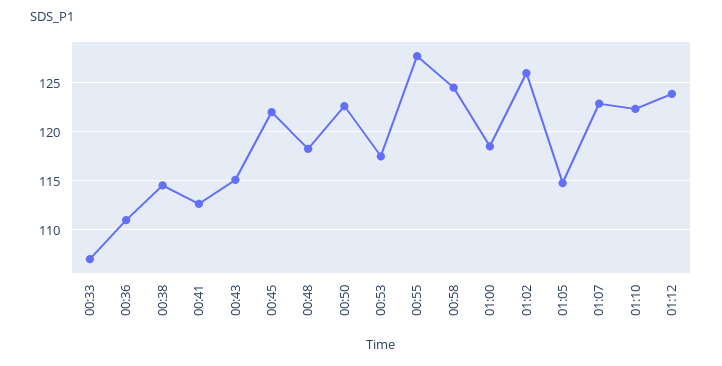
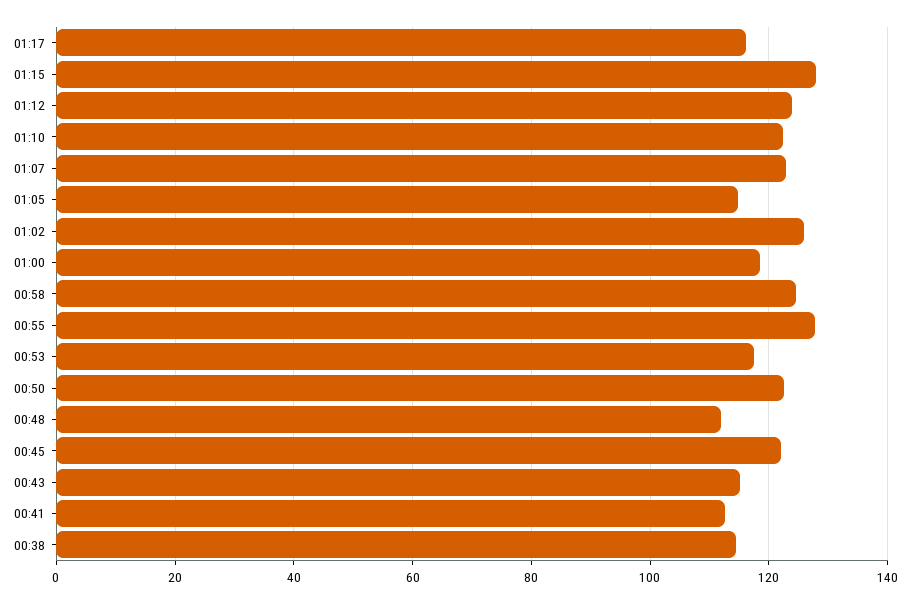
00:33: 107 -> none
00:36: 111 -> none
00:48: 118 -> 112
01:17: none -> 116
01:15: none -> 128

